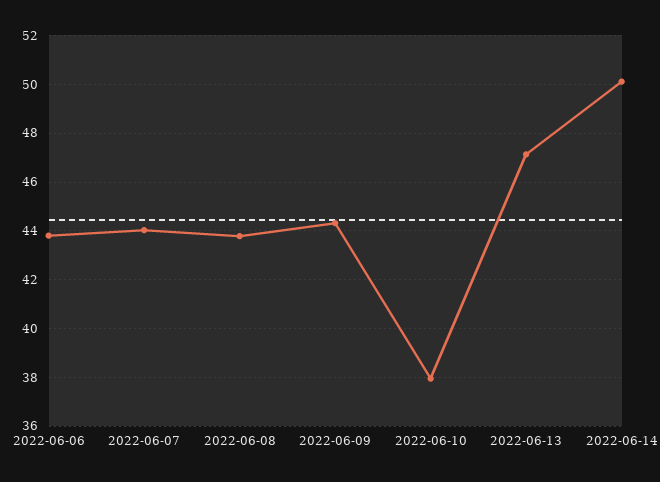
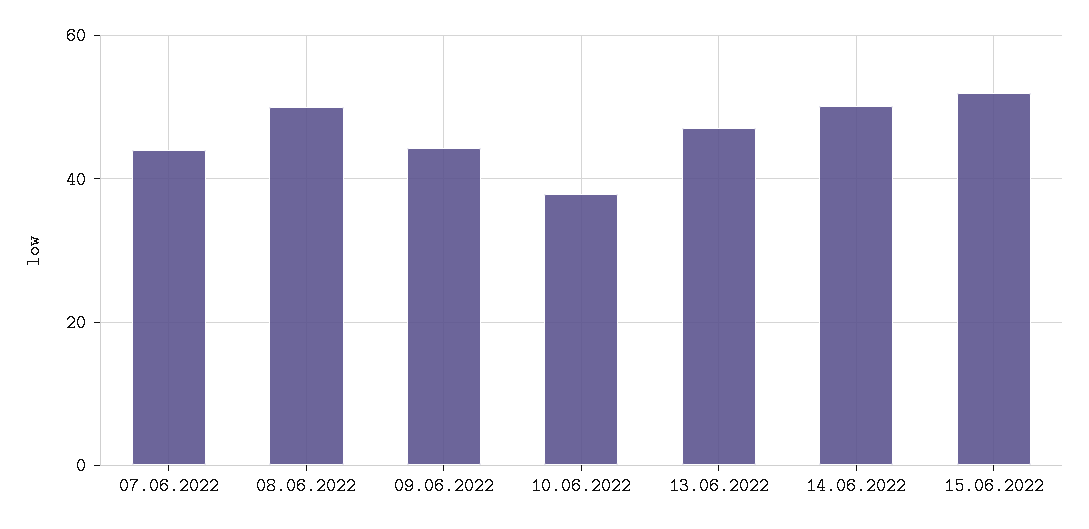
2022-06-06: 43.75 -> none
2022-06-08: 43.75 -> 50
15.06.2022: none -> 52

